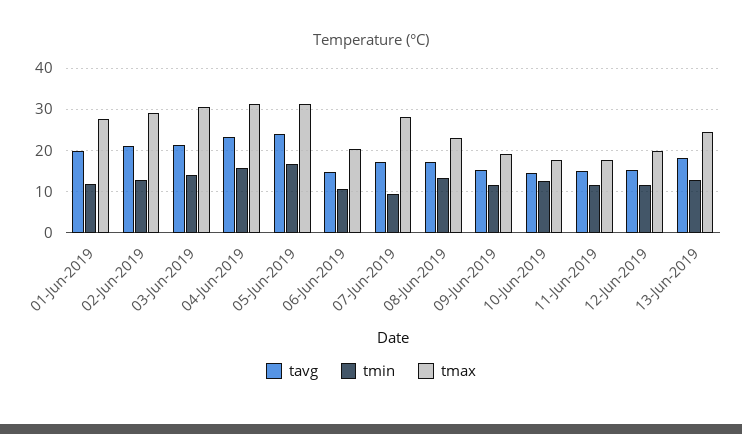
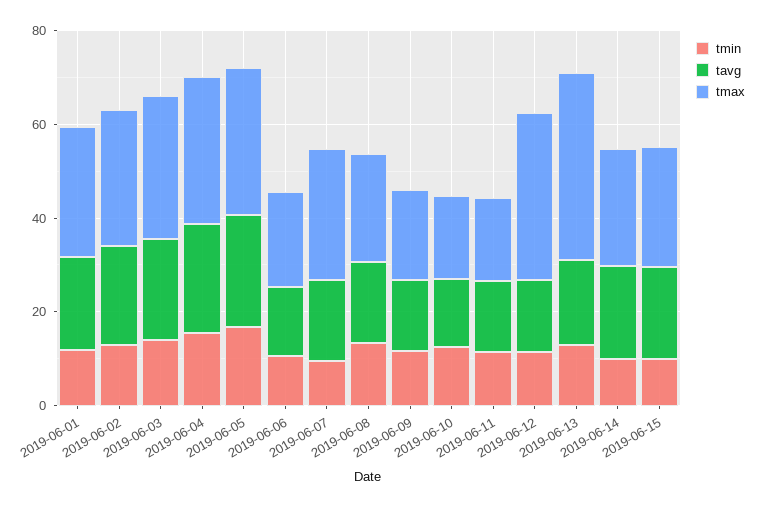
tmax, 12-Jun-2019: 20 -> 35
tmax, 13-Jun-2019: 24 -> 40
tmin, 2019-06-14: none -> 10
tavg, 2019-06-14: none -> 20
tmax, 2019-06-14: none -> 25
tmin, 2019-06-15: none -> 10
tavg, 2019-06-15: none -> 20
tmax, 2019-06-15: none -> 25

